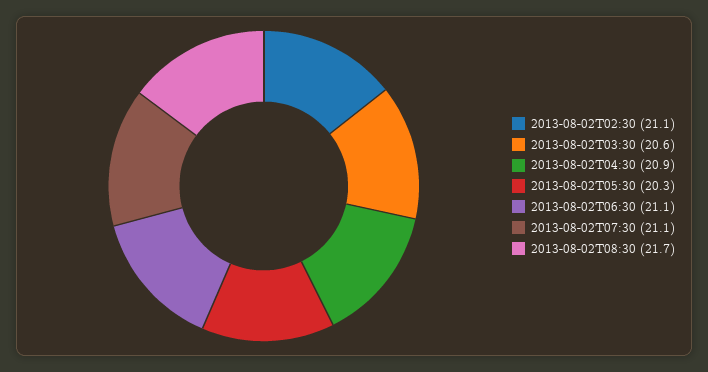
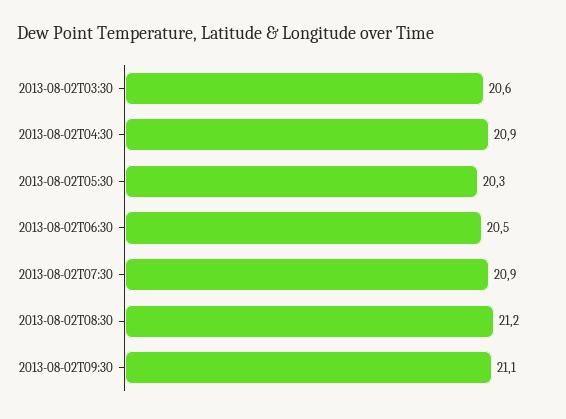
2013-08-02T02:30: 21.1 -> none
2013-08-02T06:30: 21.1 -> 20.5
2013-08-02T07:30: 21.1 -> 20.9
2013-08-02T08:30: 21.7 -> 21.2
2013-08-02T09:30: none -> 21.1

